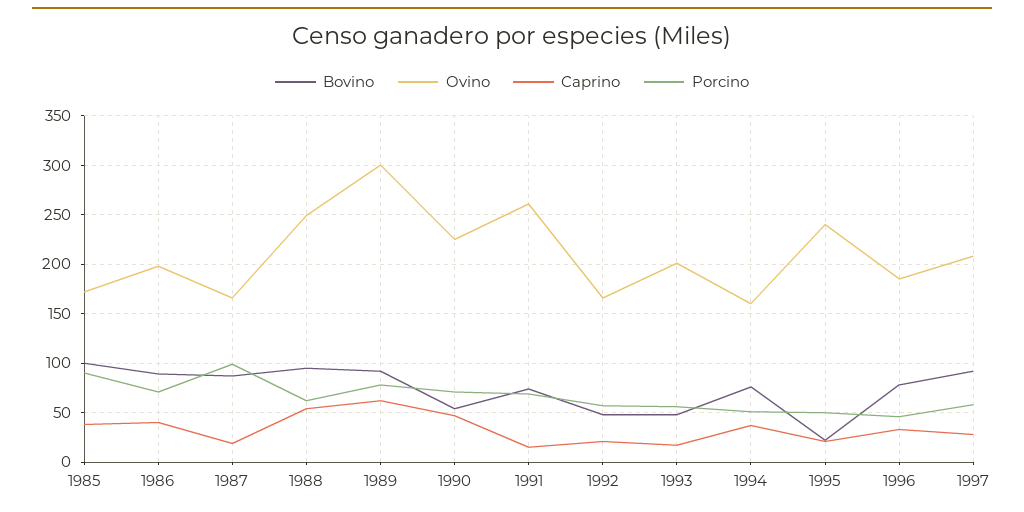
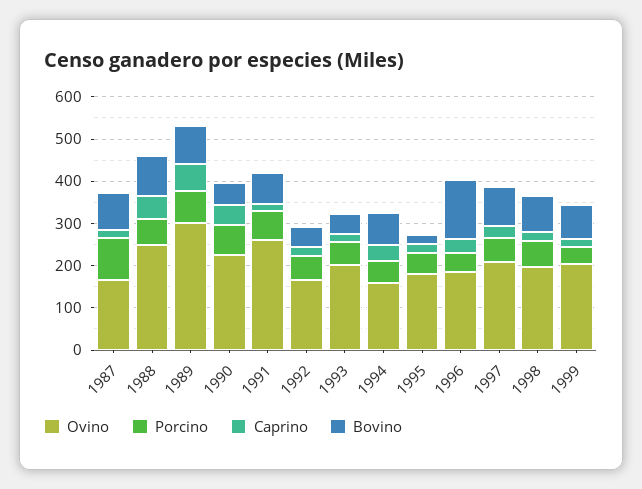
Bovino, 1985: 100 -> none
Ovino, 1985: 170 -> none
Caprino, 1985: 40 -> none
Porcino, 1985: 90 -> none
Bovino, 1986: 90 -> none
Ovino, 1986: 200 -> none
Caprino, 1986: 40 -> none
Porcino, 1986: 70 -> none
Ovino, 1995: 240 -> 180
Bovino, 1996: 80 -> 140
Ovino, 1998: none -> 200
Porcino, 1998: none -> 60
Caprino, 1998: none -> 20
Bovino, 1998: none -> 80
Ovino, 1999: none -> 200
Porcino, 1999: none -> 40
Caprino, 1999: none -> 20
Bovino, 1999: none -> 80

